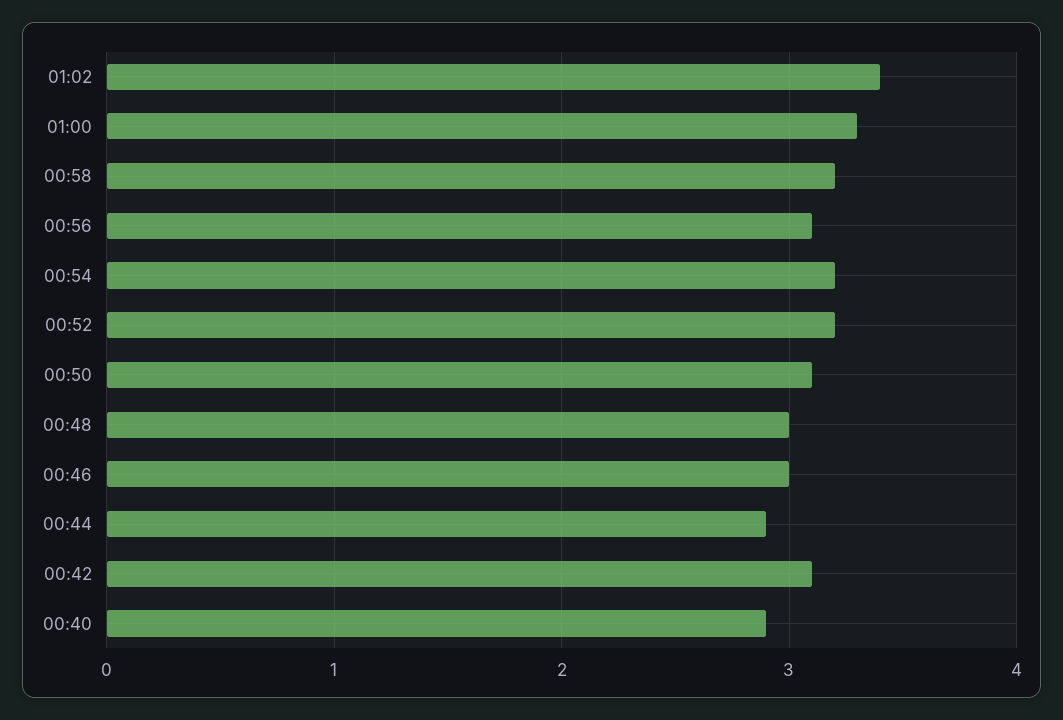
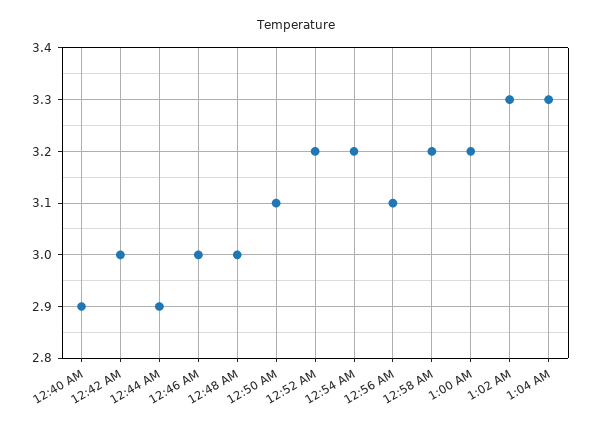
01:02: 3.4 -> 3.3
01:00: 3.3 -> 3.2
00:42: 3.1 -> 3
1:04 AM: none -> 3.3

